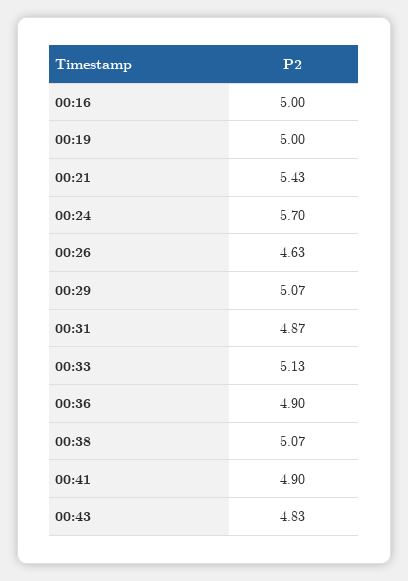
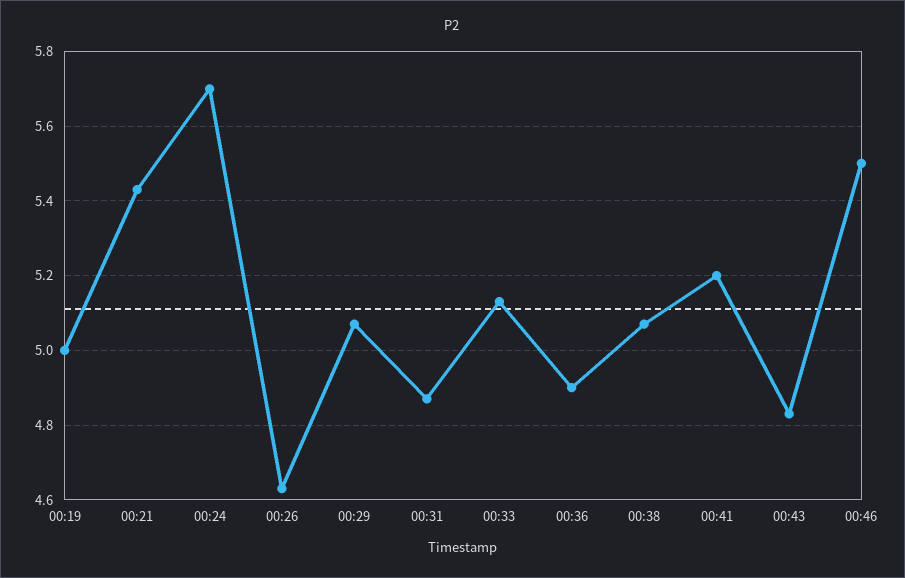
00:16: 5 -> none
00:41: 4.9 -> 5.2
00:46: none -> 5.5

